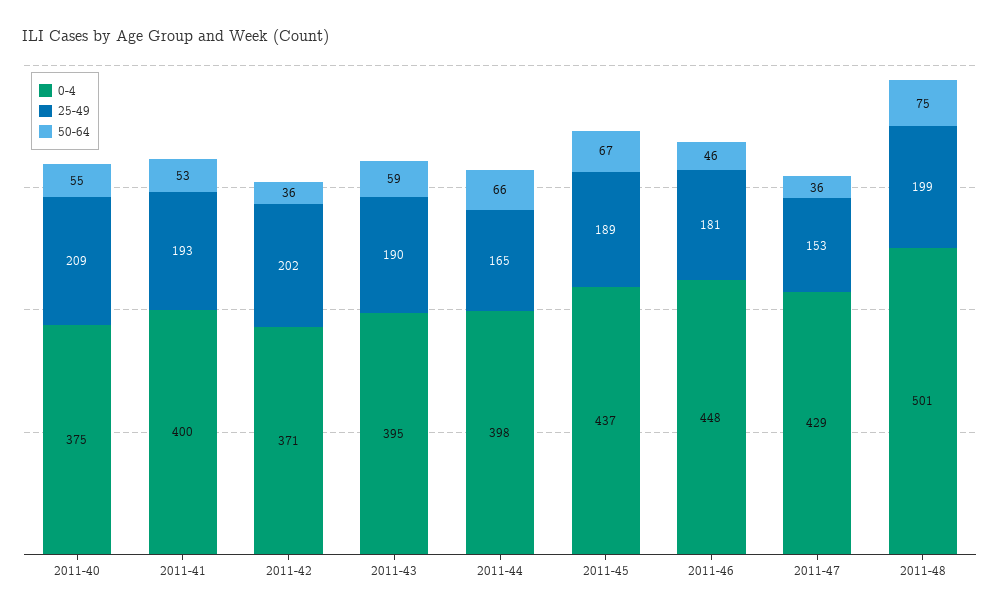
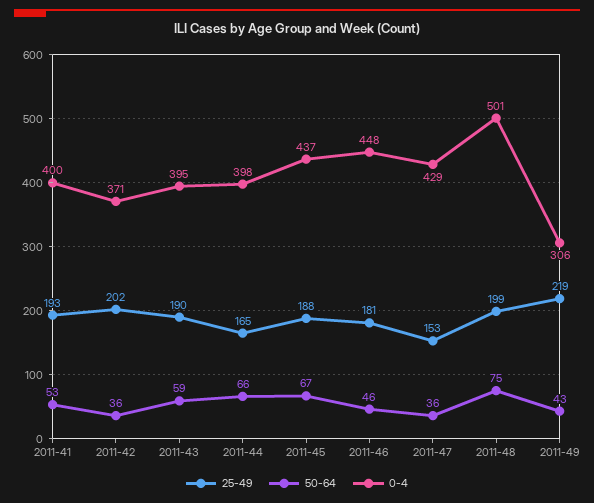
0-4, 2011-40: 375 -> none
25-49, 2011-40: 209 -> none
50-64, 2011-40: 55 -> none
25-49, 2011-45: 189 -> 188
25-49, 2011-49: none -> 219
50-64, 2011-49: none -> 43
0-4, 2011-49: none -> 306

